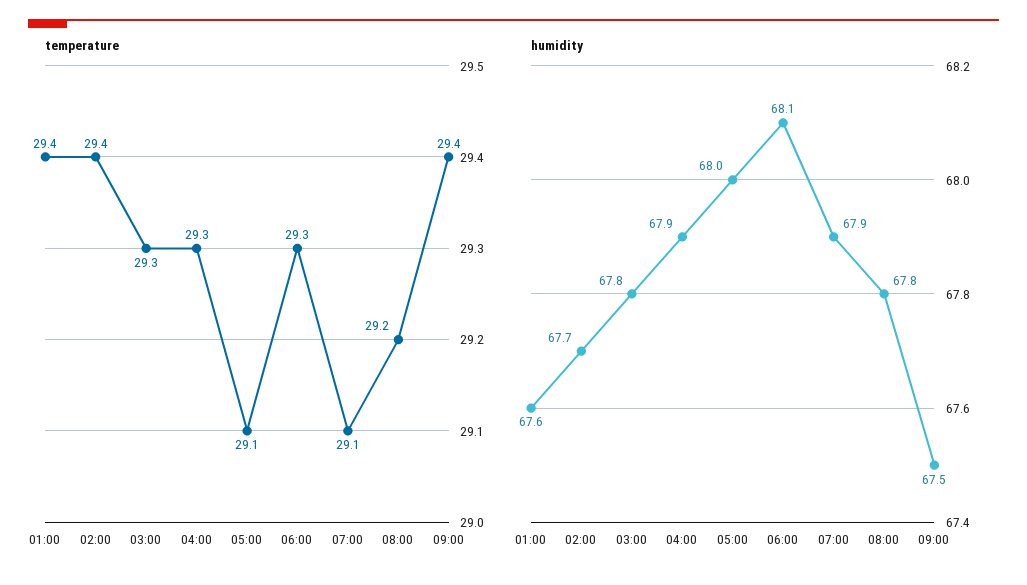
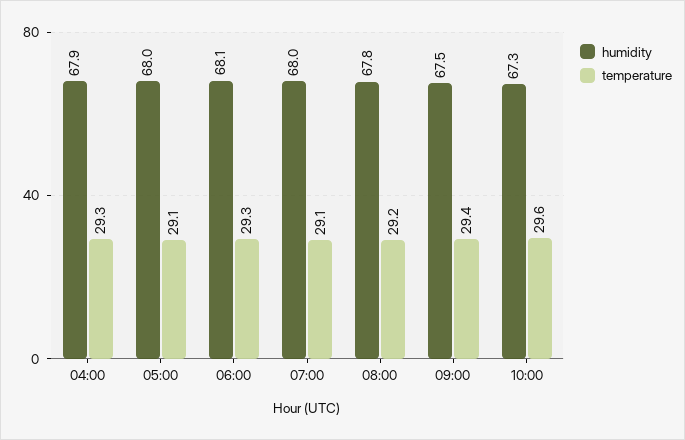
temperature, 01:00: 29.4 -> none
temperature, 02:00: 29.4 -> none
temperature, 03:00: 29.3 -> none
humidity, 01:00: 67.6 -> none
humidity, 02:00: 67.7 -> none
humidity, 03:00: 67.8 -> none
humidity, 07:00: 67.9 -> 68
humidity, 10:00: none -> 67.3
temperature, 10:00: none -> 29.6

